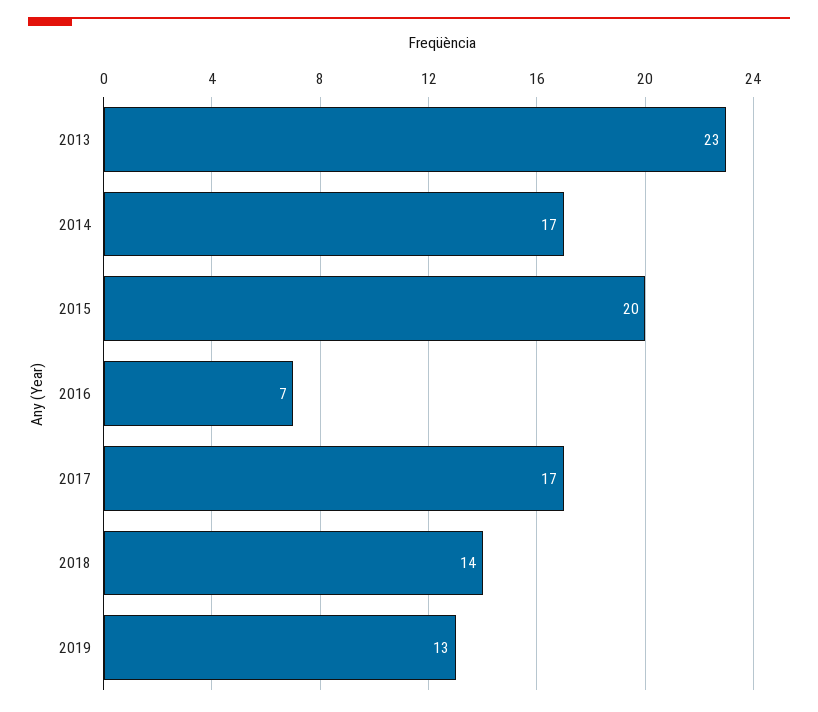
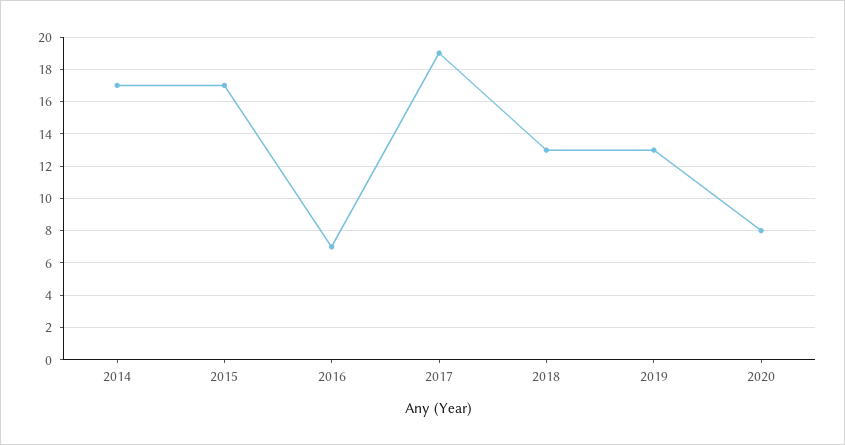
2013: 23 -> none
2015: 20 -> 17
2017: 17 -> 19
2018: 14 -> 13
2020: none -> 8

